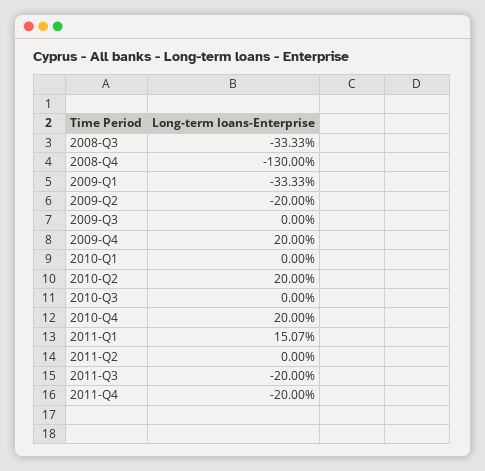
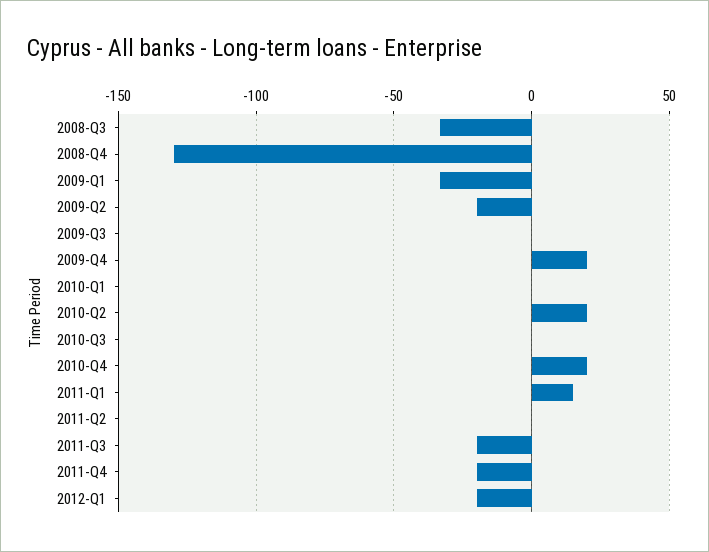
2012-Q1: none -> -20

